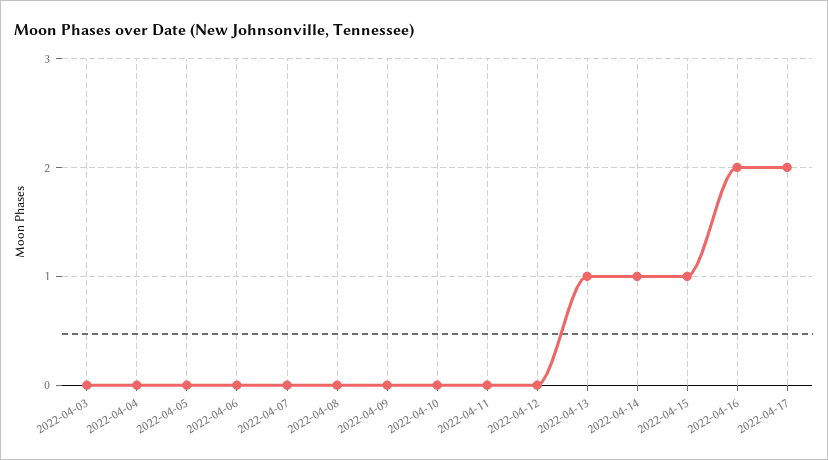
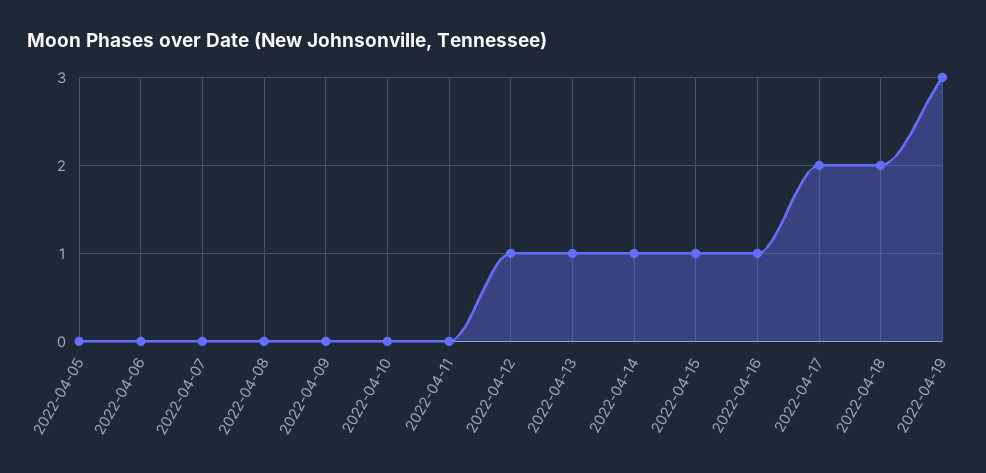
2022-04-03: 0 -> none
2022-04-04: 0 -> none
2022-04-12: 0 -> 1
2022-04-16: 2 -> 1
2022-04-18: none -> 2
2022-04-19: none -> 3

